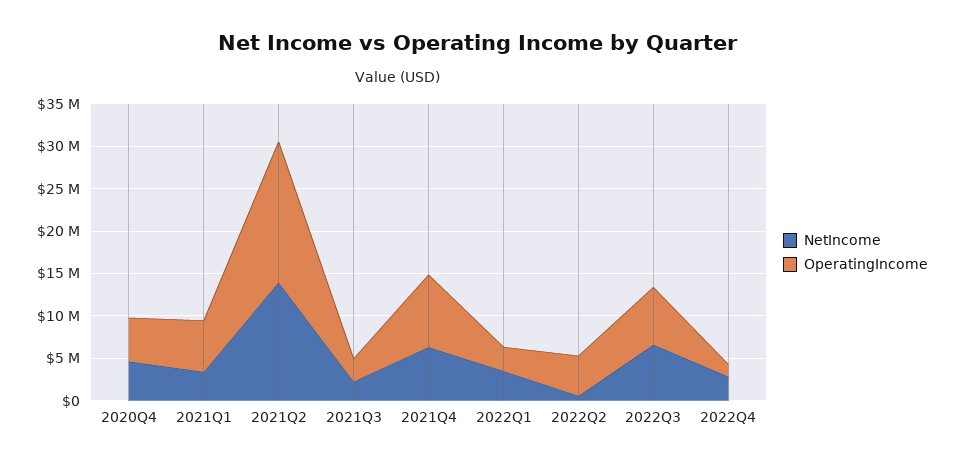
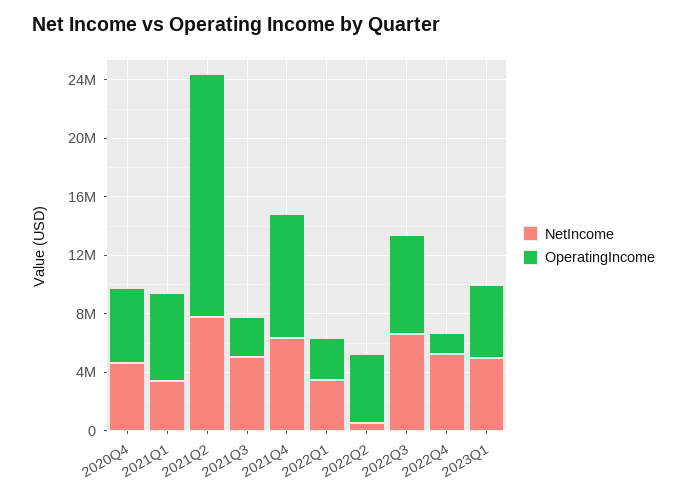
NetIncome, 2021Q2: 14000000 -> 8000000
NetIncome, 2021Q3: 2000000 -> 5000000
NetIncome, 2022Q4: 3000000 -> 5000000
NetIncome, 2023Q1: none -> 5000000
OperatingIncome, 2023Q1: none -> 5000000

